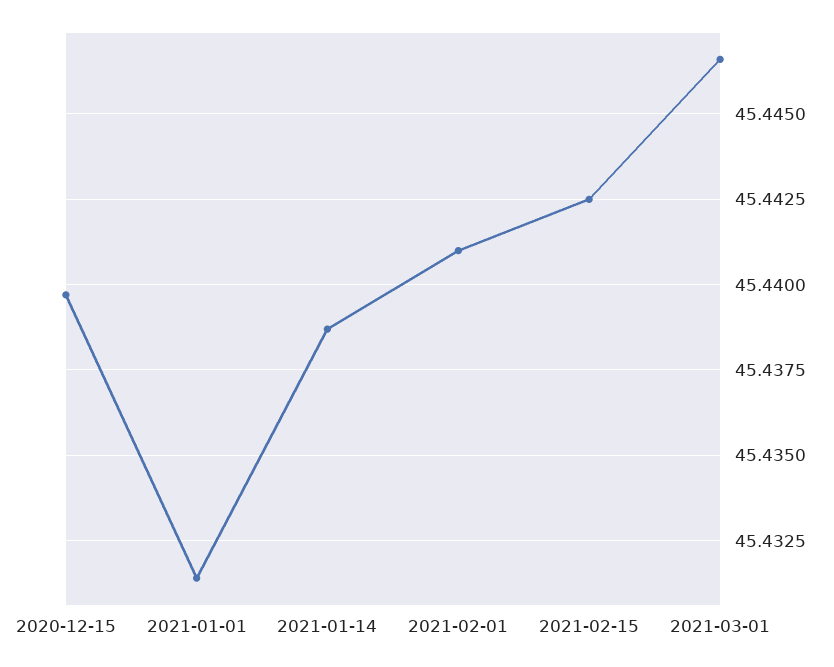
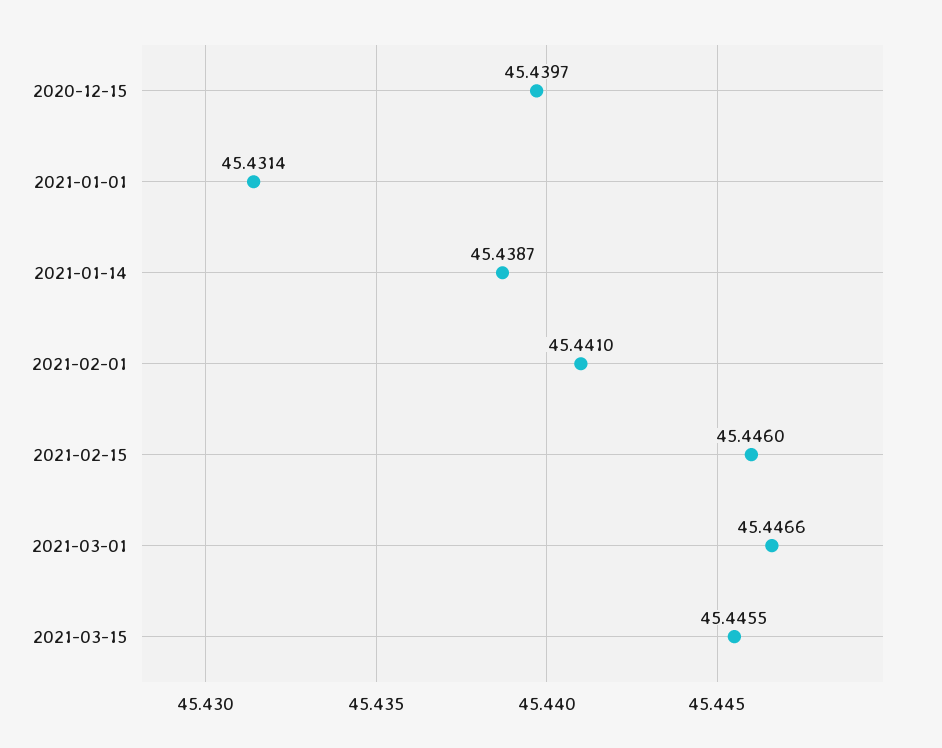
2021-02-15: 45.4425 -> 45.446
2021-03-15: none -> 45.4455

